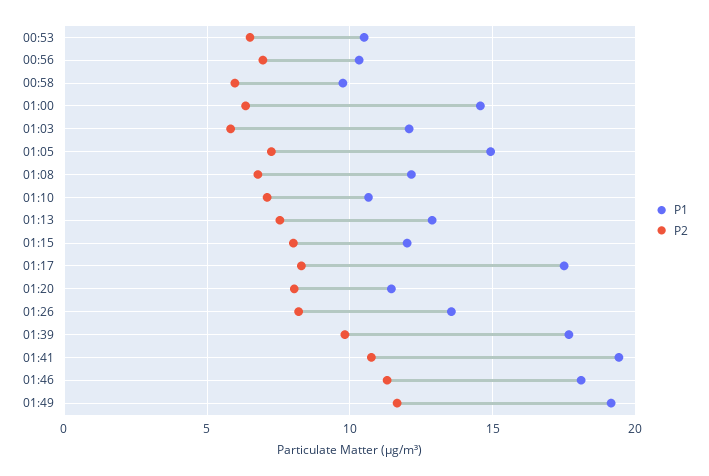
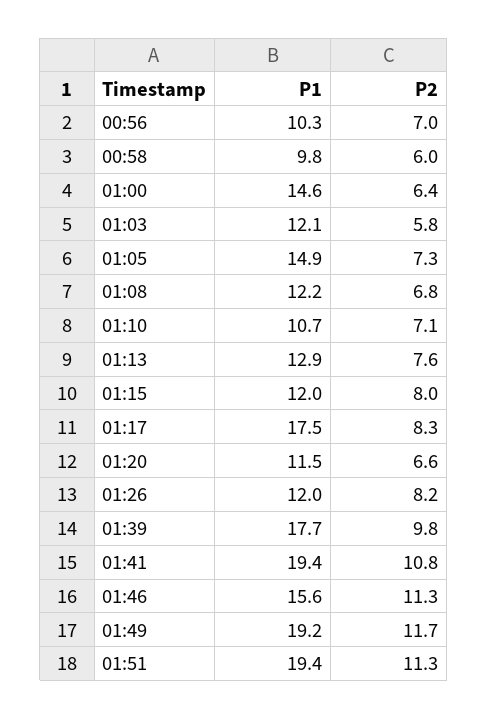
P1, 00:53: 10.5 -> none
P2, 00:53: 6.5 -> none
P2, 01:20: 8 -> 6.6
P1, 01:26: 13.5 -> 12
P1, 01:46: 18 -> 15.6
P1, 01:51: none -> 19.4
P2, 01:51: none -> 11.3

